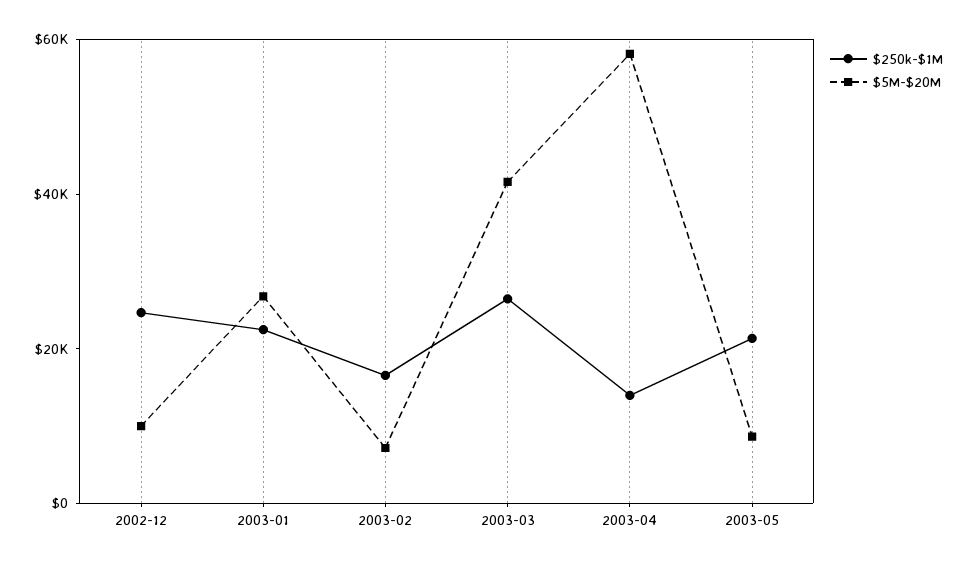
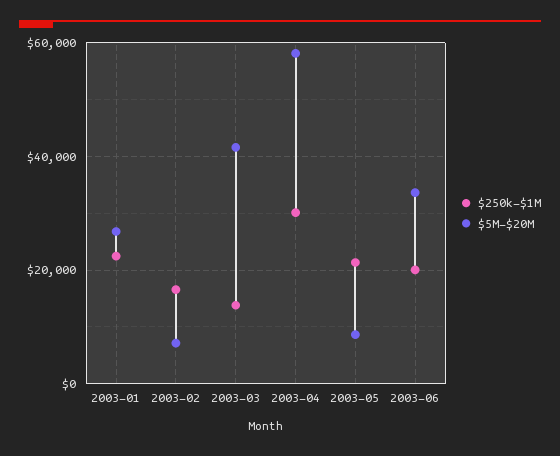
$250k-$1M, 2002-12: 25000 -> none
$5M-$20M, 2002-12: 10000 -> none
$250k-$1M, 2003-03: 25000 -> 14000
$250k-$1M, 2003-04: 15000 -> 30000
$250k-$1M, 2003-06: none -> 20000
$5M-$20M, 2003-06: none -> 34000

